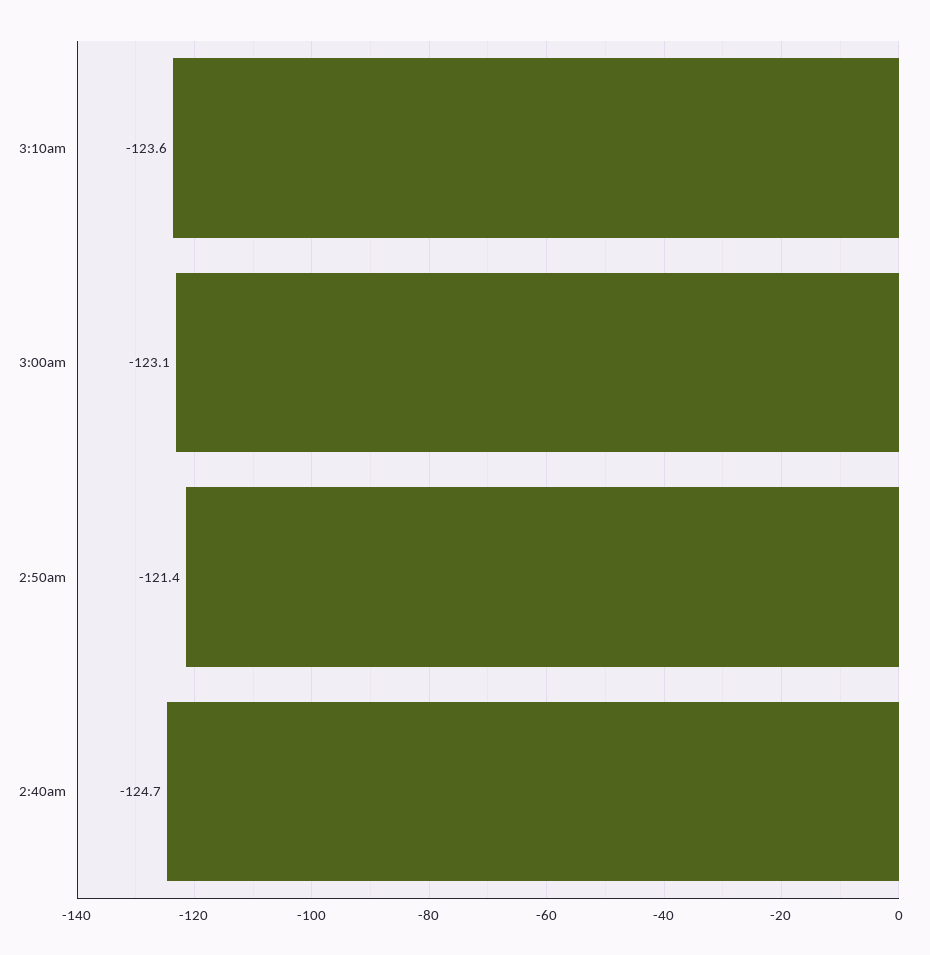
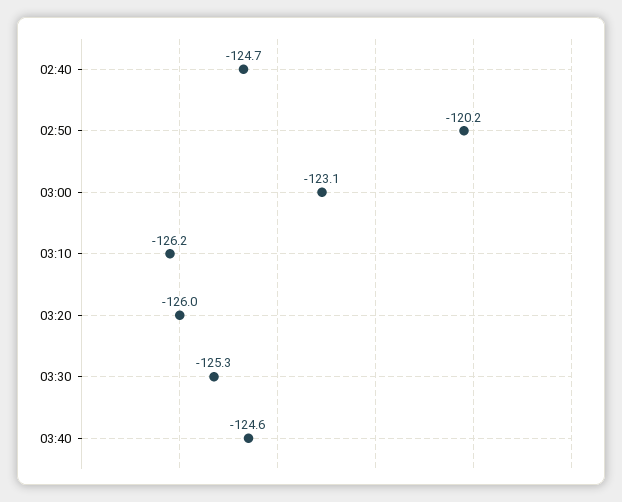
3:10am: -123.6 -> -126.2
2:50am: -121.4 -> -120.2
03:20: none -> -126
03:30: none -> -125.3
03:40: none -> -124.6

